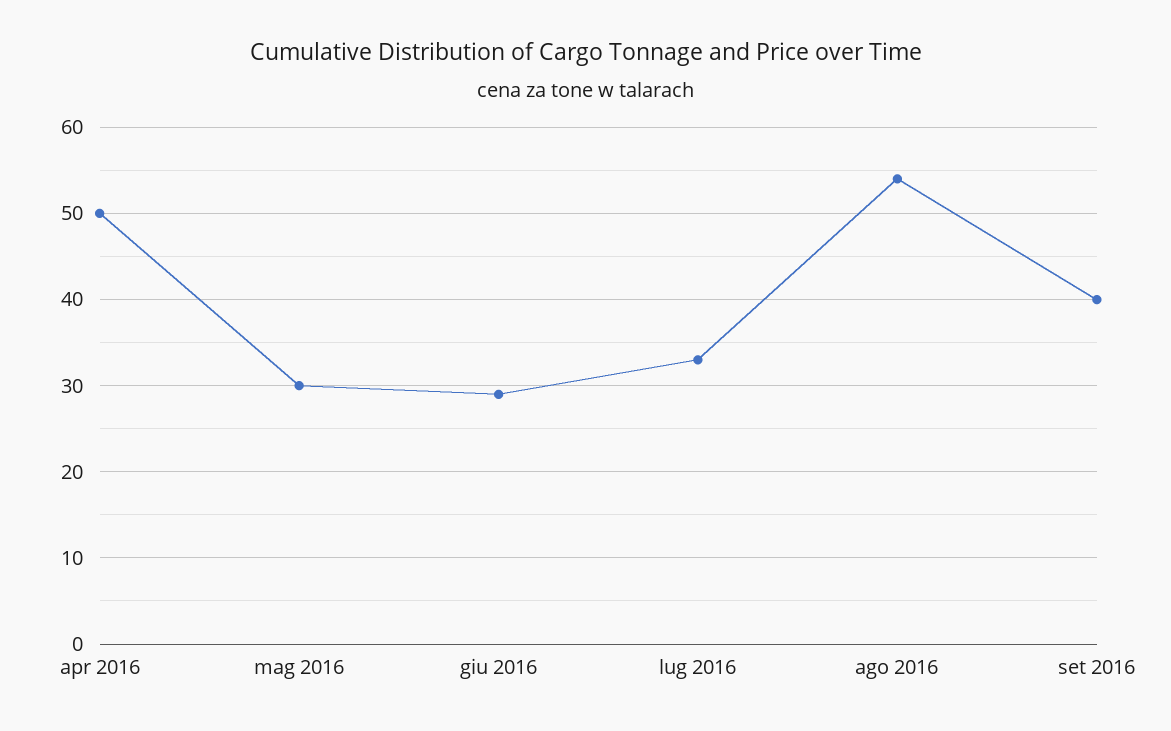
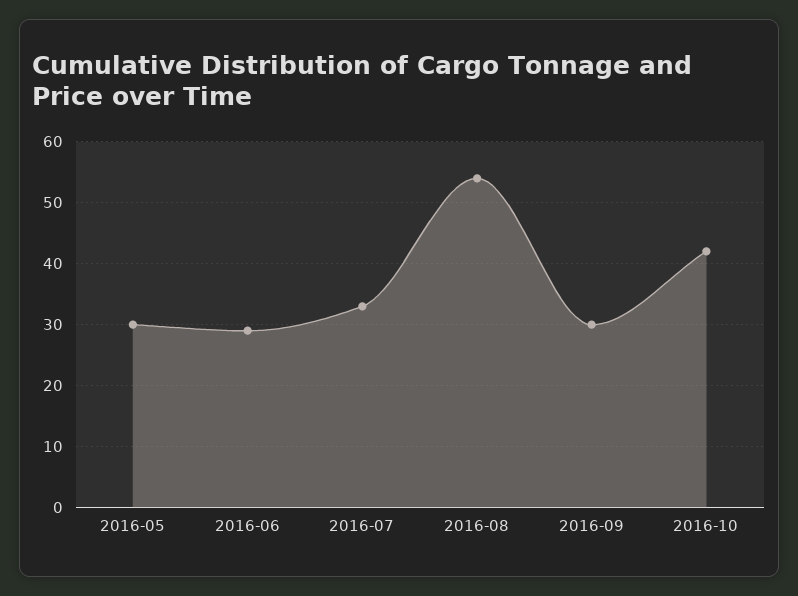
apr 2016: 50 -> none
set 2016: 40 -> 30
2016-10: none -> 42

